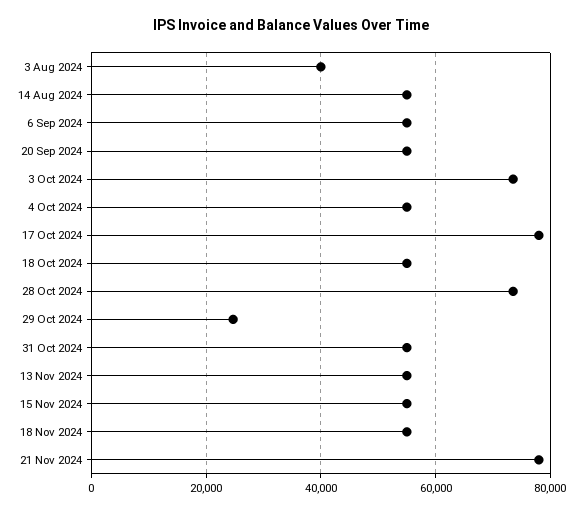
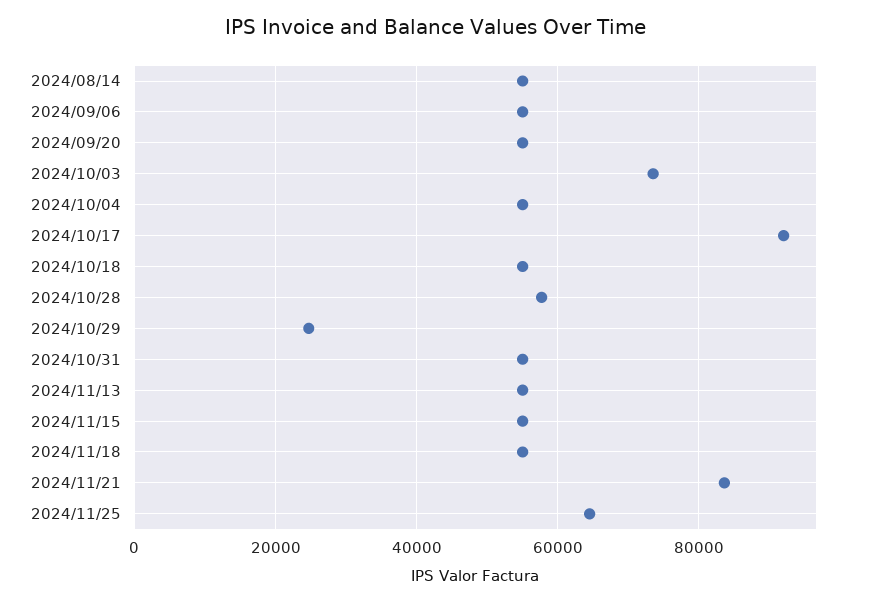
3 Aug 2024: 40000 -> none
17 Oct 2024: 78000 -> 92000
28 Oct 2024: 74000 -> 58000
21 Nov 2024: 78000 -> 84000
2024/11/25: none -> 64000

